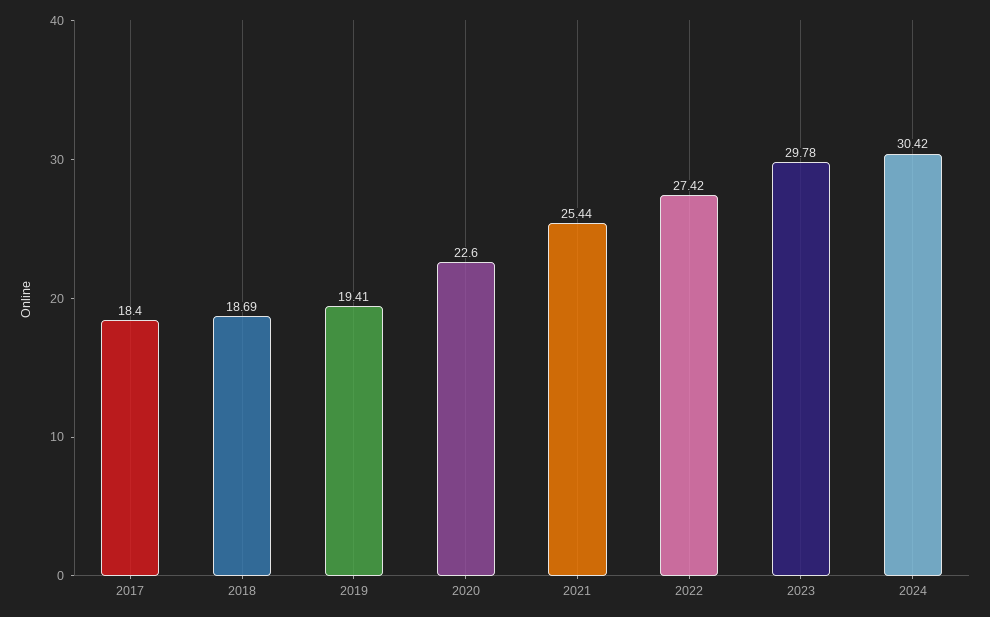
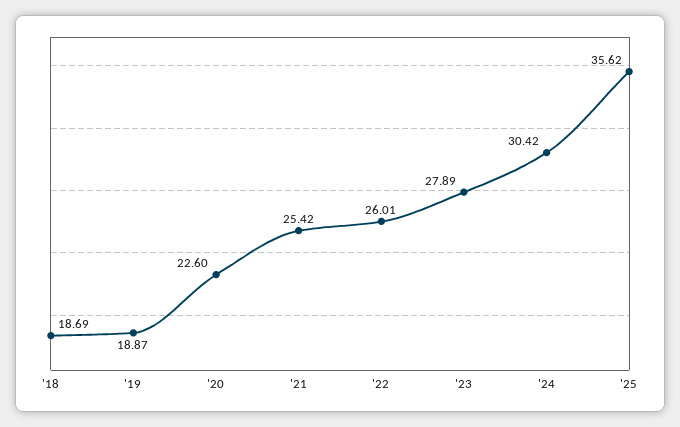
2017: 18.4 -> none
2019: 19.41 -> 18.87
2021: 25.44 -> 25.42
2022: 27.42 -> 26.01
2023: 29.78 -> 27.89
'25: none -> 35.62

